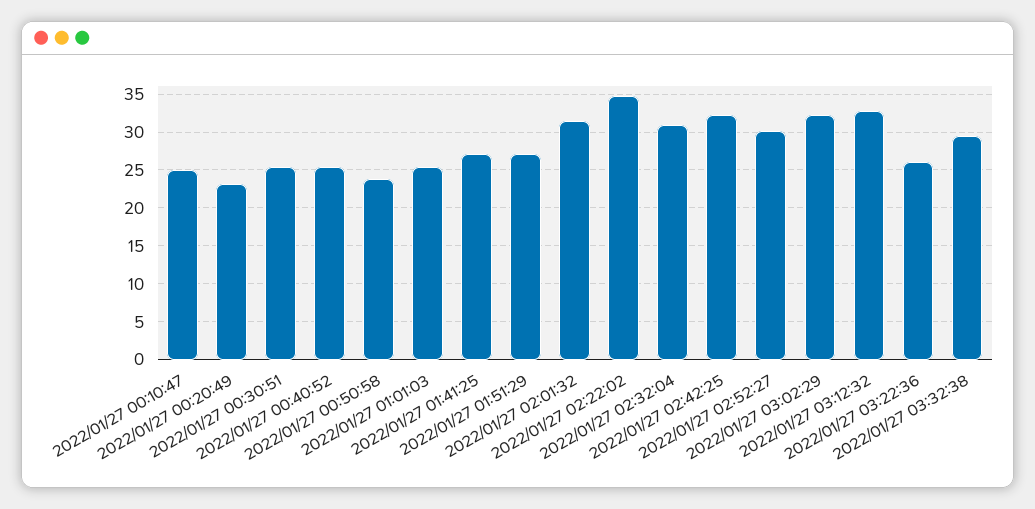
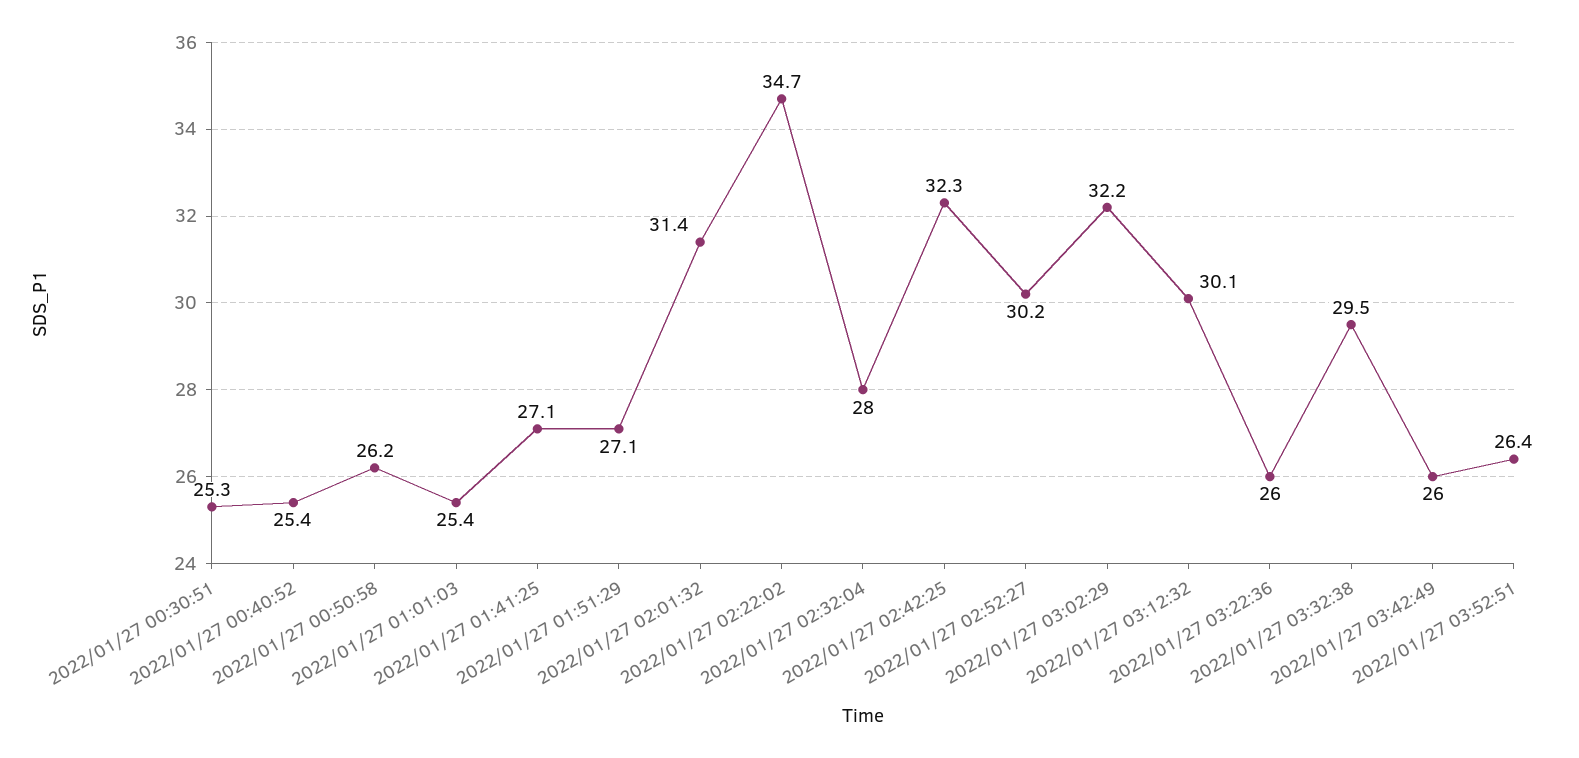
2022/01/27 00:10:47: 25 -> none
2022/01/27 00:20:49: 23 -> none
2022/01/27 00:50:58: 24 -> 26.2
2022/01/27 02:32:04: 31 -> 28
2022/01/27 03:12:32: 33 -> 30.1
2022/01/27 03:42:49: none -> 26
2022/01/27 03:52:51: none -> 26.4

